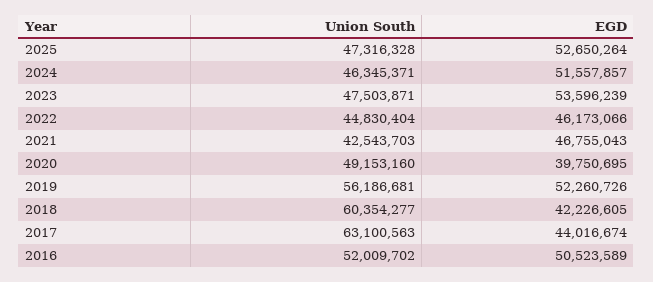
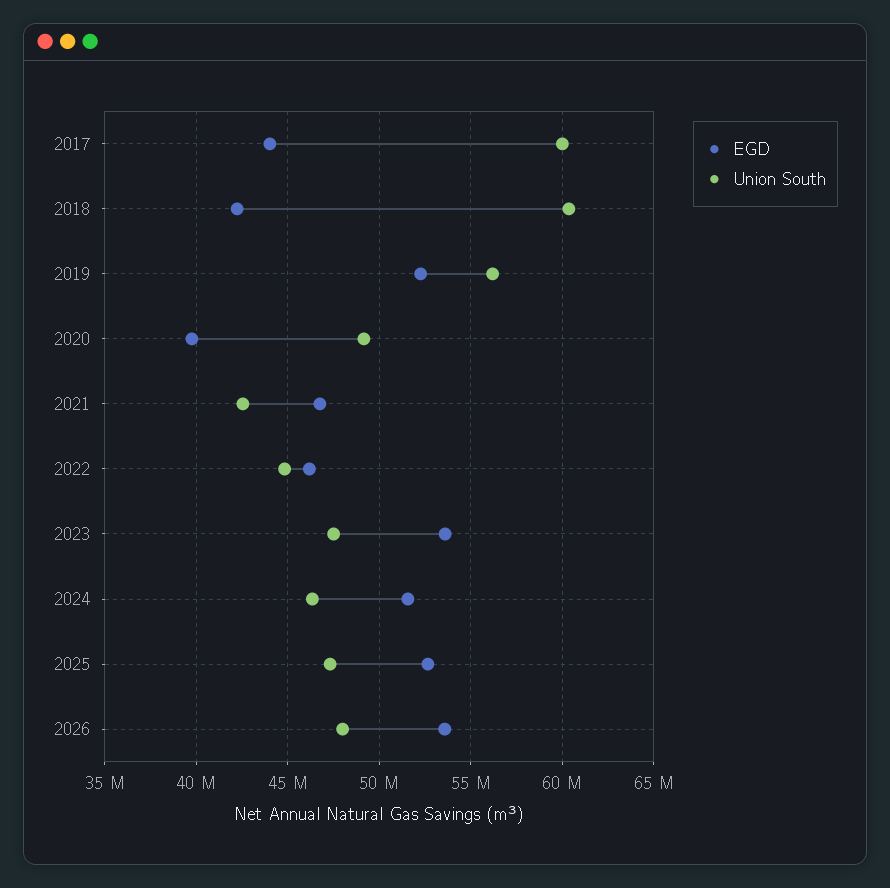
Union South, 2017: 63100563 -> 60000000
Union South, 2016: 52009702 -> none
EGD, 2016: 50523589 -> none
EGD, 2026: none -> 53500000
Union South, 2026: none -> 48000000

